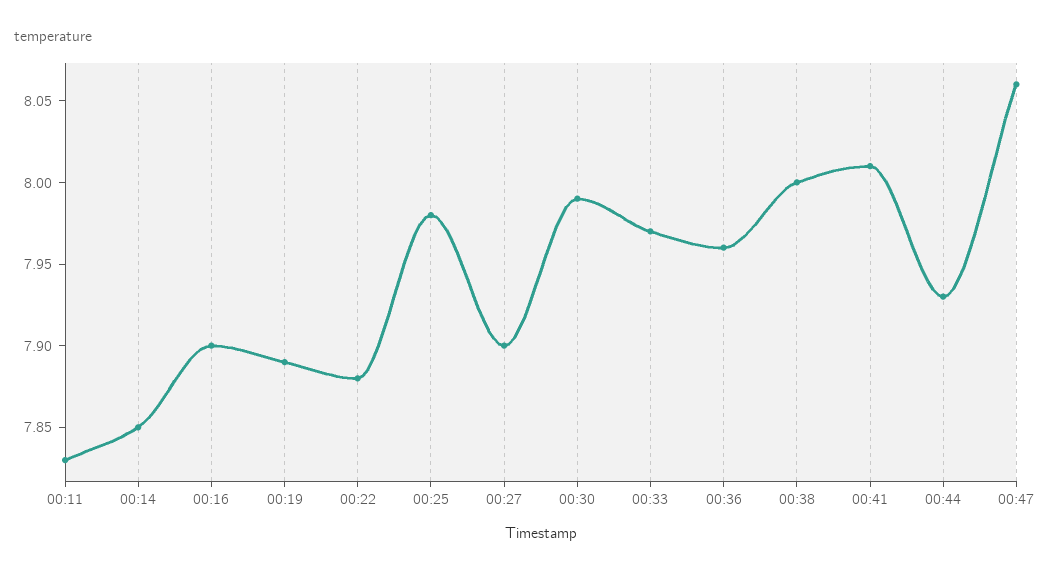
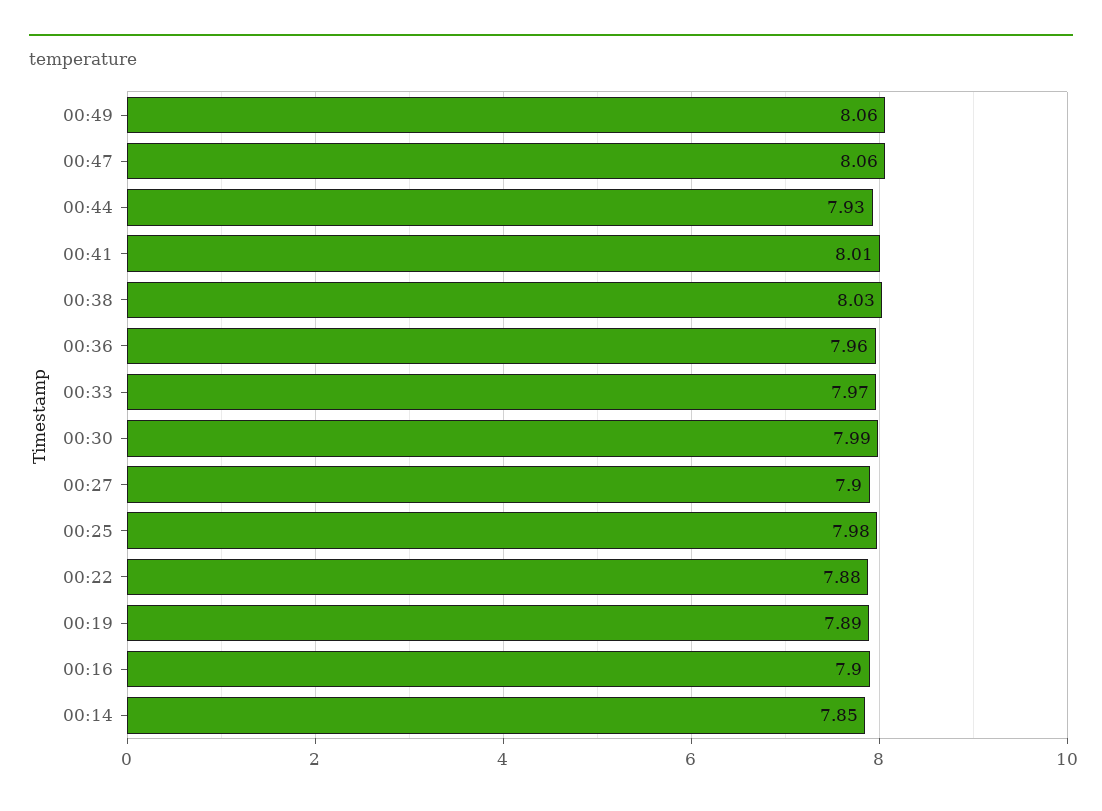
00:11: 7.83 -> none
00:38: 8 -> 8.03
00:49: none -> 8.06

